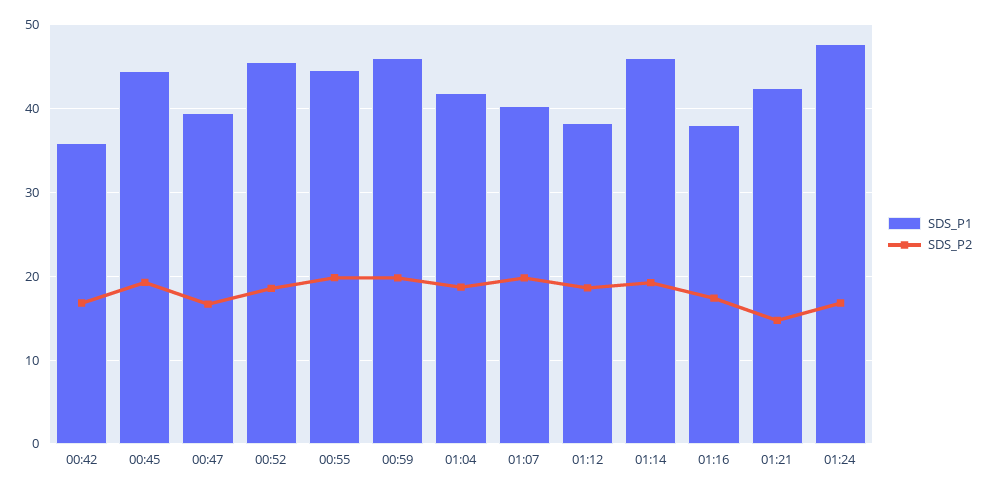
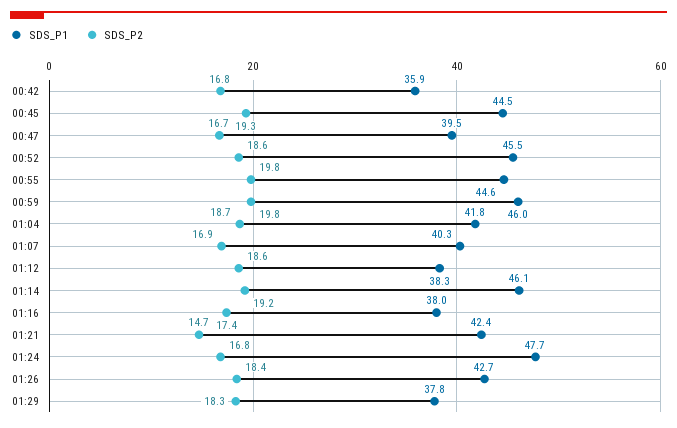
SDS_P2, 01:07: 20 -> 16.9
SDS_P1, 01:26: none -> 42.7
SDS_P2, 01:26: none -> 18.4
SDS_P1, 01:29: none -> 37.8
SDS_P2, 01:29: none -> 18.3

